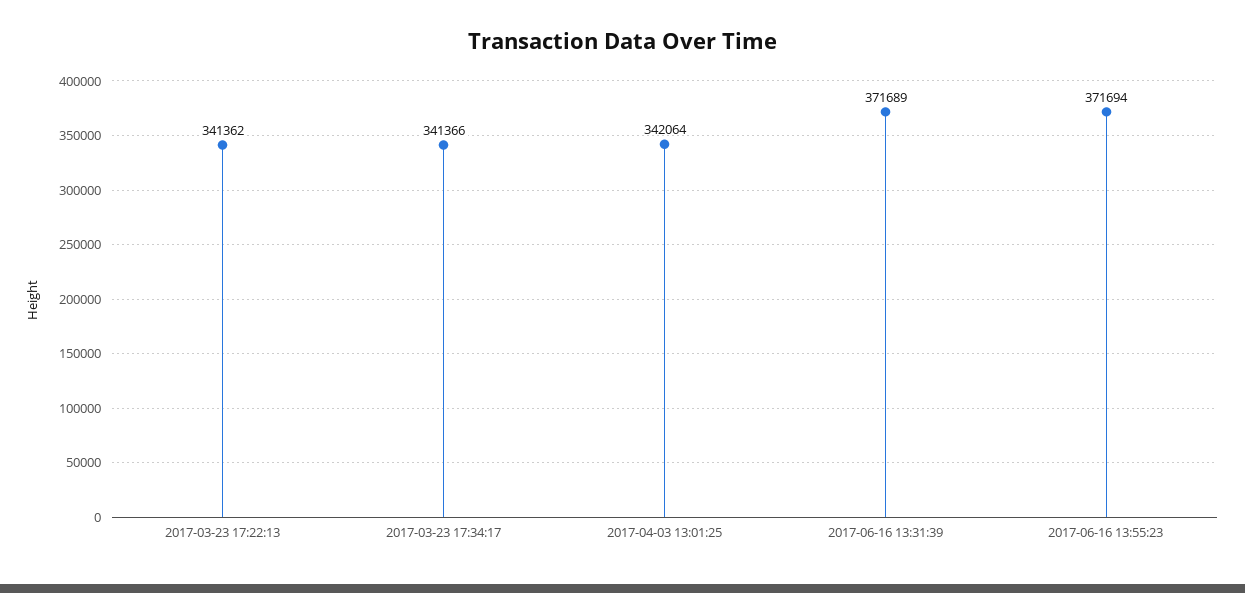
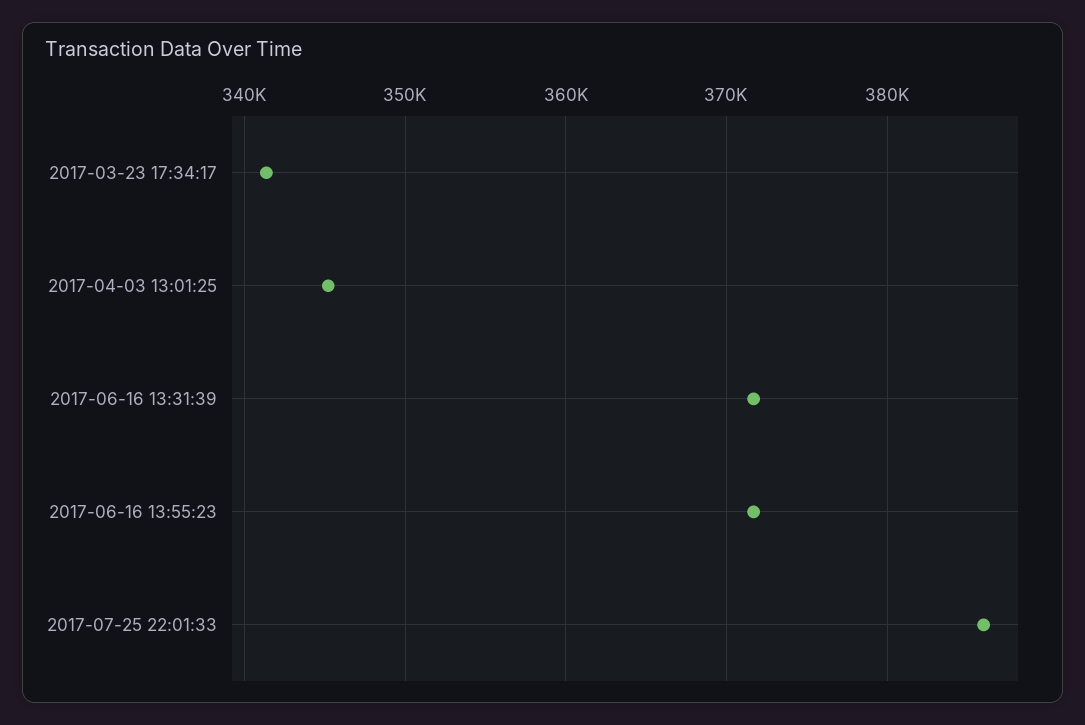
2017-03-23 17:22:13: 341362 -> none
2017-04-03 13:01:25: 342064 -> 345000
2017-07-25 22:01:33: none -> 386000

